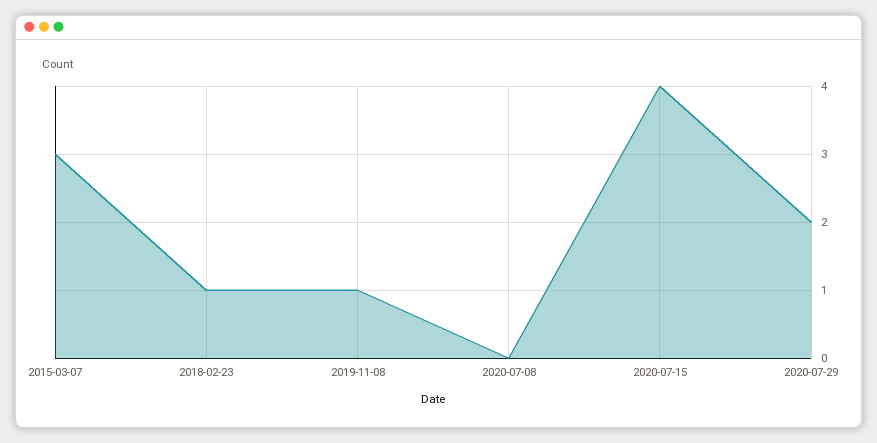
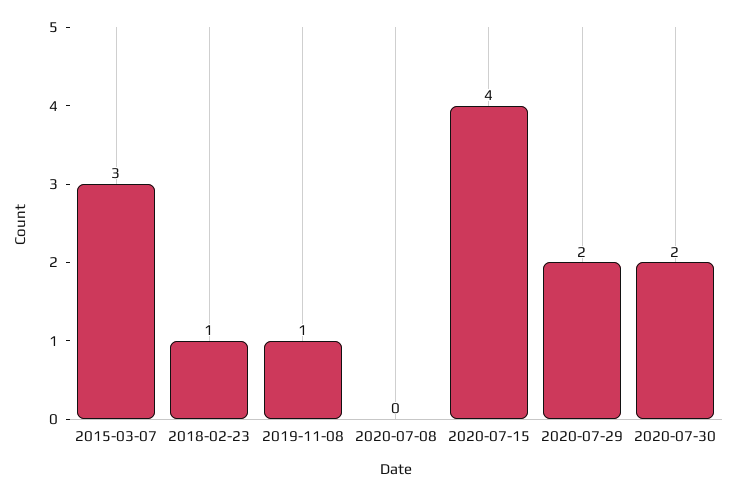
2020-07-30: none -> 2

